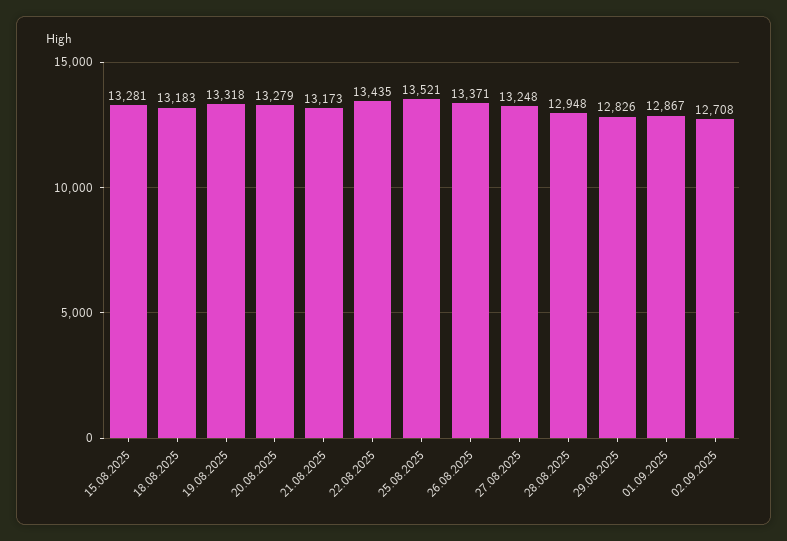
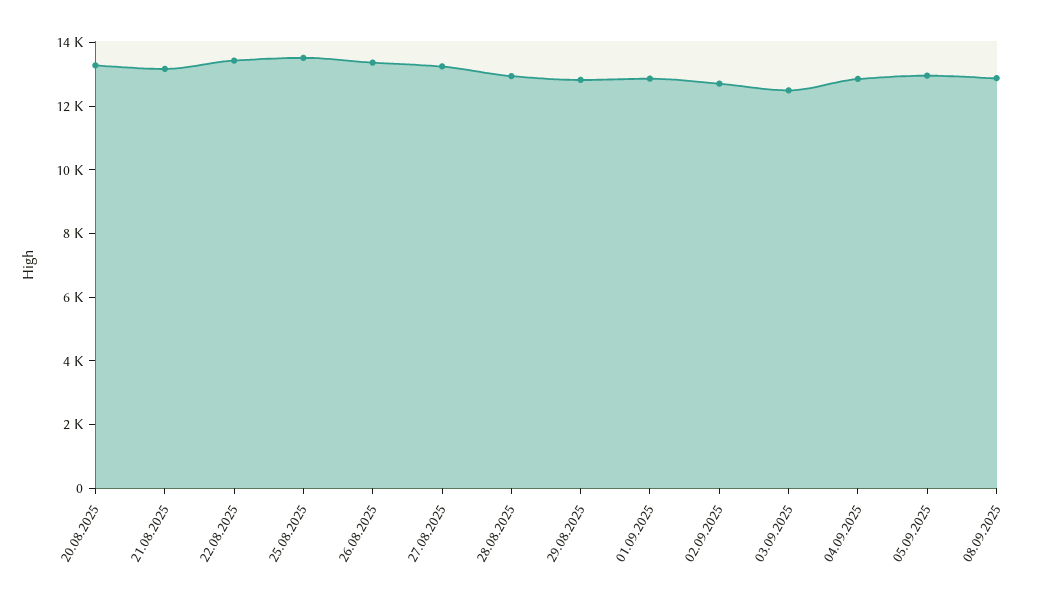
15.08.2025: 13281 -> none
18.08.2025: 13183 -> none
19.08.2025: 13318 -> none
03.09.2025: none -> 12500
04.09.2025: none -> 13000
05.09.2025: none -> 13000
08.09.2025: none -> 13000

